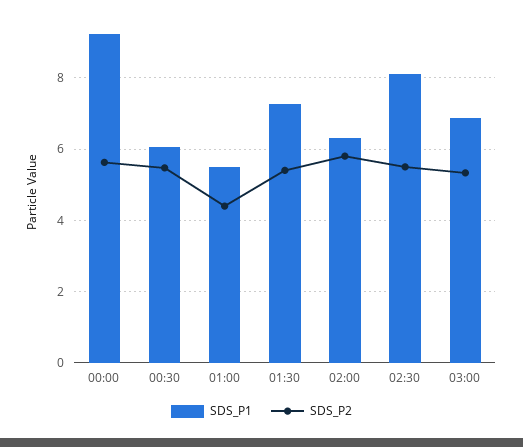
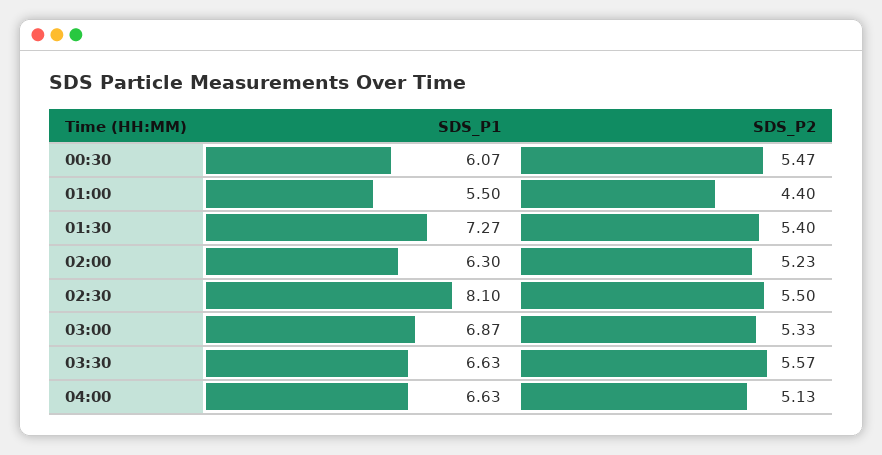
SDS_P1, 00:00: 9.2 -> none
SDS_P2, 00:00: 5.6 -> none
SDS_P2, 02:00: 5.8 -> 5.23
SDS_P1, 03:30: none -> 6.63
SDS_P2, 03:30: none -> 5.57
SDS_P1, 04:00: none -> 6.63
SDS_P2, 04:00: none -> 5.13

